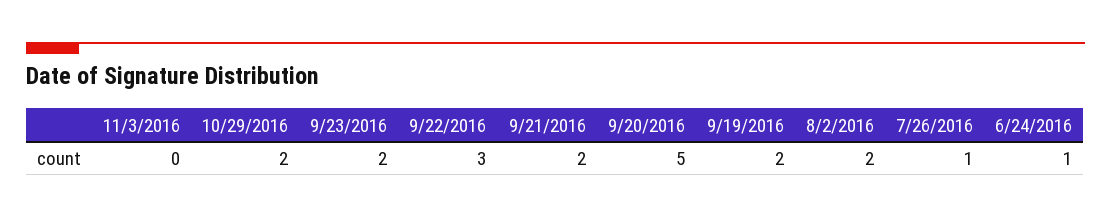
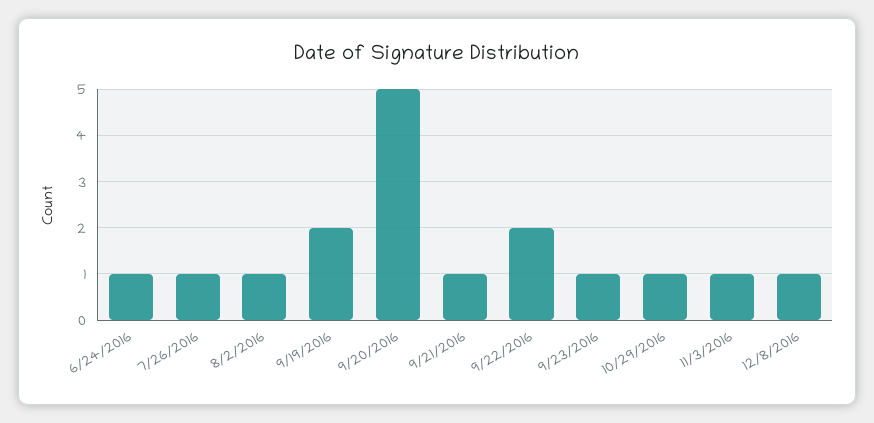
11/3/2016: 0 -> 1
10/29/2016: 2 -> 1
9/23/2016: 2 -> 1
9/22/2016: 3 -> 2
9/21/2016: 2 -> 1
8/2/2016: 2 -> 1
12/8/2016: none -> 1

